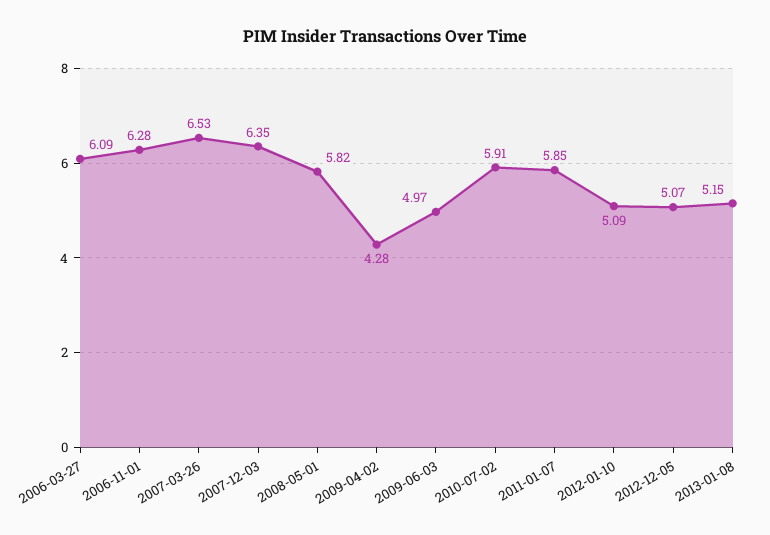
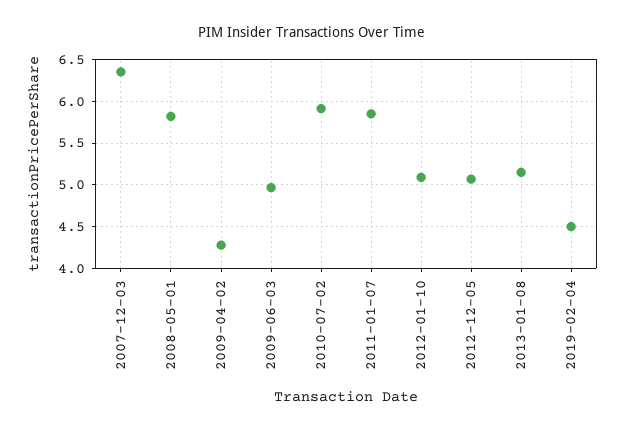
2006-03-27: 6.09 -> none
2006-11-01: 6.28 -> none
2007-03-26: 6.53 -> none
2019-02-04: none -> 4.5

